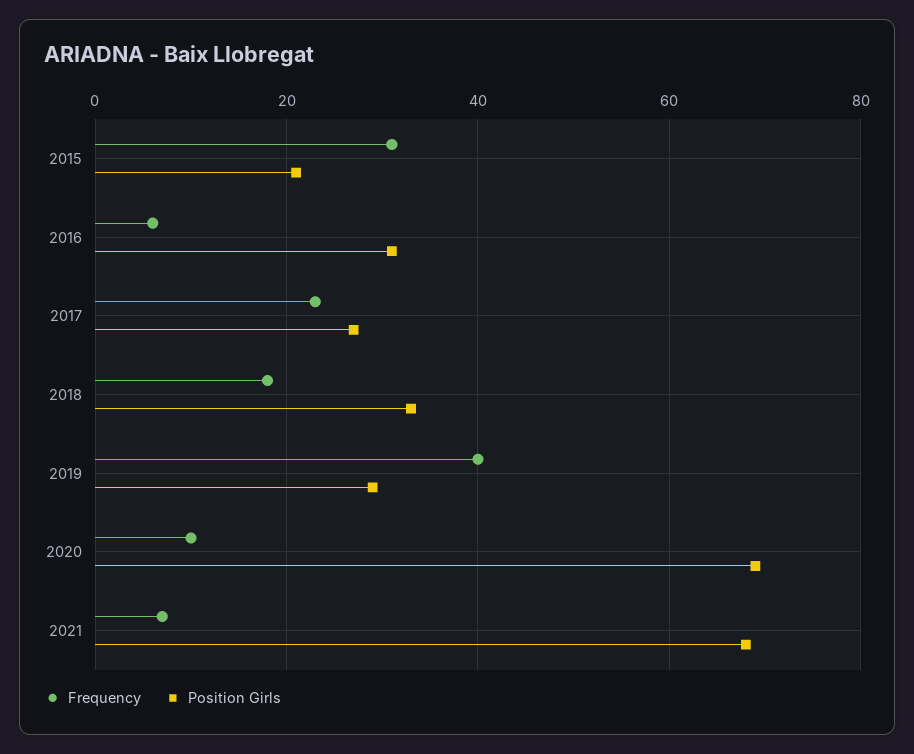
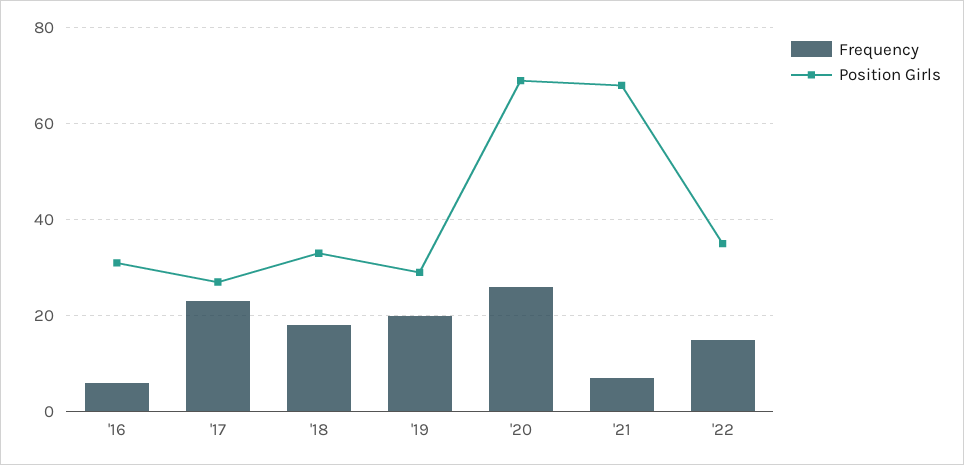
Frequency, 2015: 30 -> none
Position Girls, 2015: 20 -> none
Frequency, 2019: 40 -> 20
Frequency, 2020: 10 -> 25
Frequency, '22: none -> 15
Position Girls, '22: none -> 35

